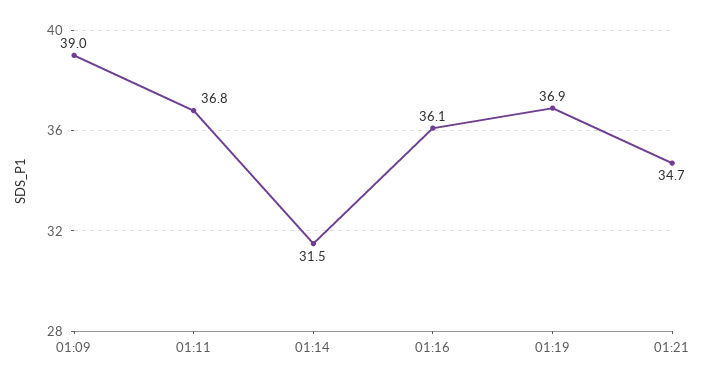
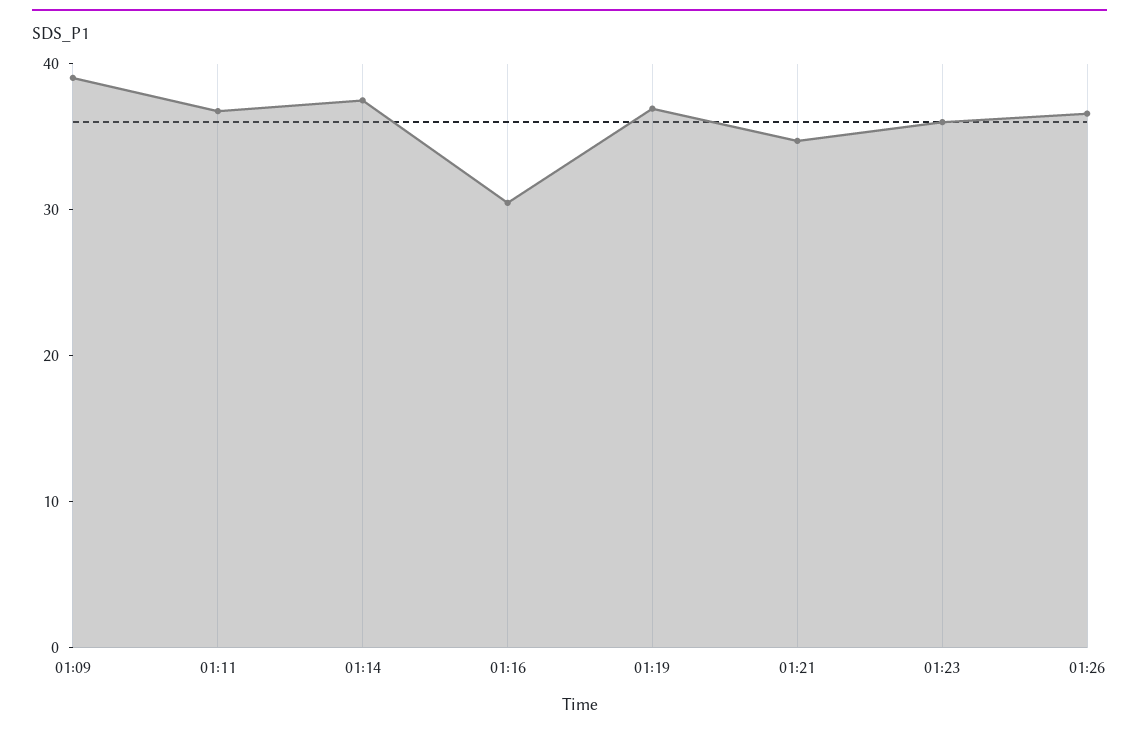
01:14: 31.5 -> 38
01:16: 36.1 -> 30
01:23: none -> 36
01:26: none -> 36

